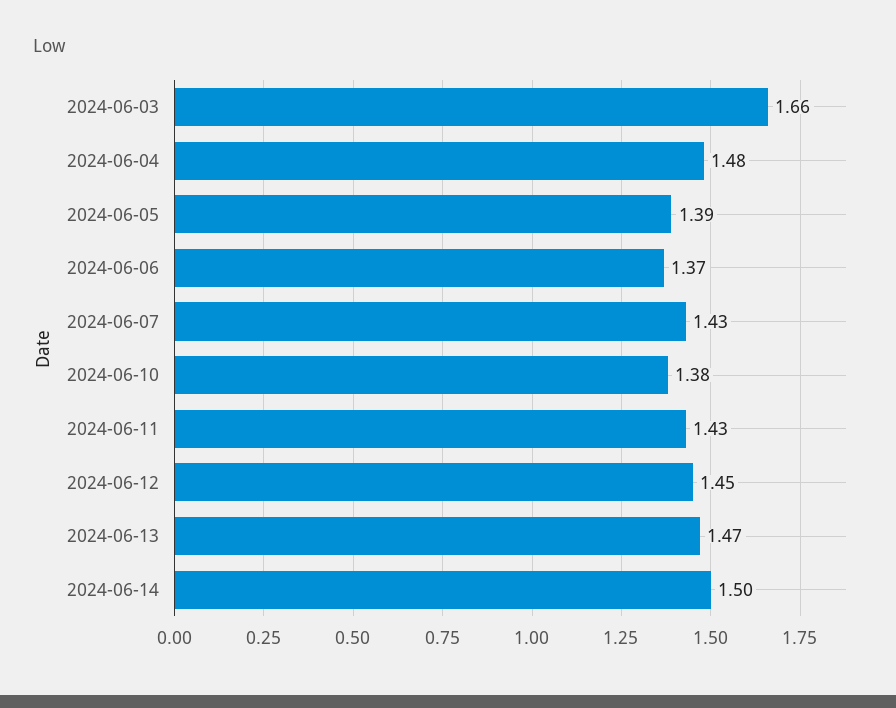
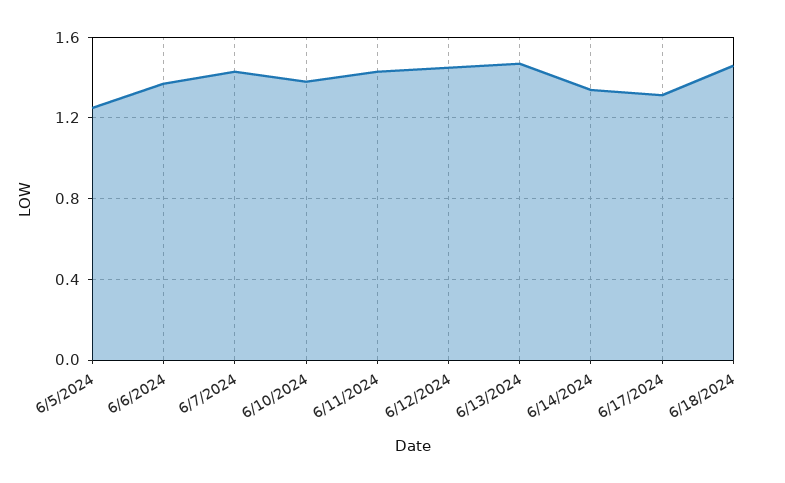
2024-06-03: 1.66 -> none
2024-06-04: 1.48 -> none
2024-06-05: 1.39 -> 1.25
2024-06-14: 1.5 -> 1.35
6/17/2024: none -> 1.3
6/18/2024: none -> 1.45

